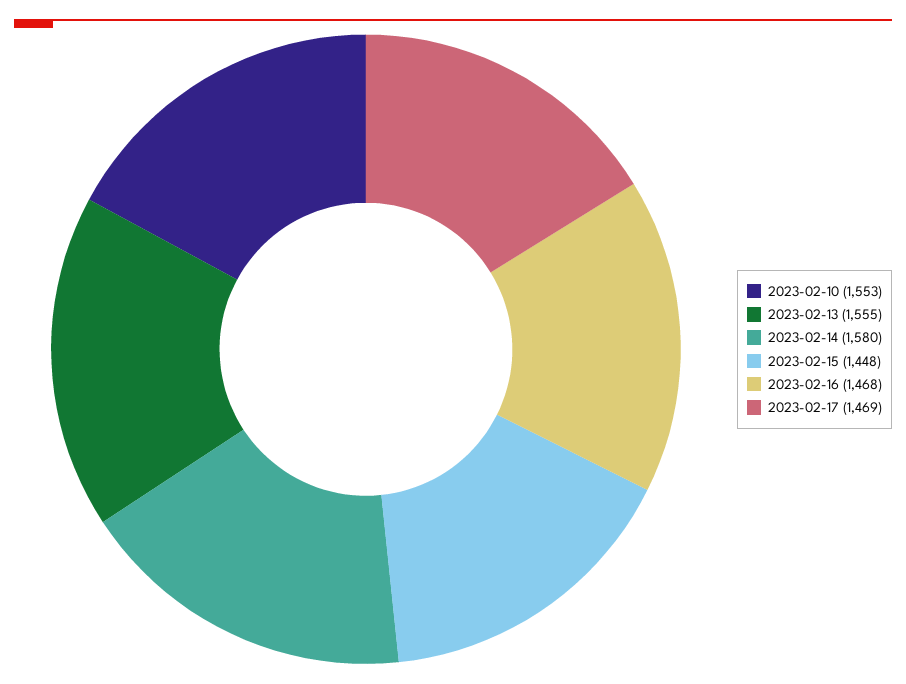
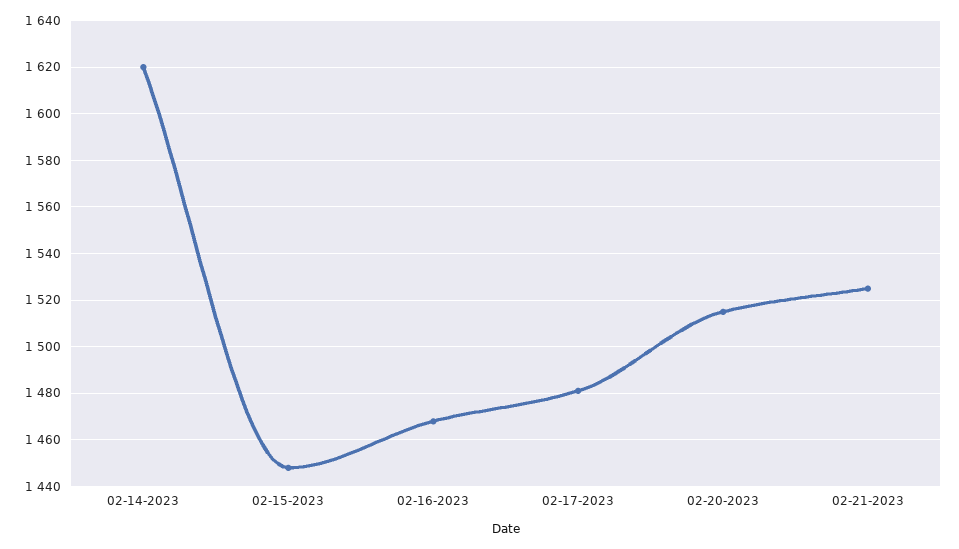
2023-02-10: 1553 -> none
2023-02-13: 1555 -> none
2023-02-14: 1580 -> 1620
2023-02-17: 1469 -> 1480
02-20-2023: none -> 1515
02-21-2023: none -> 1525

